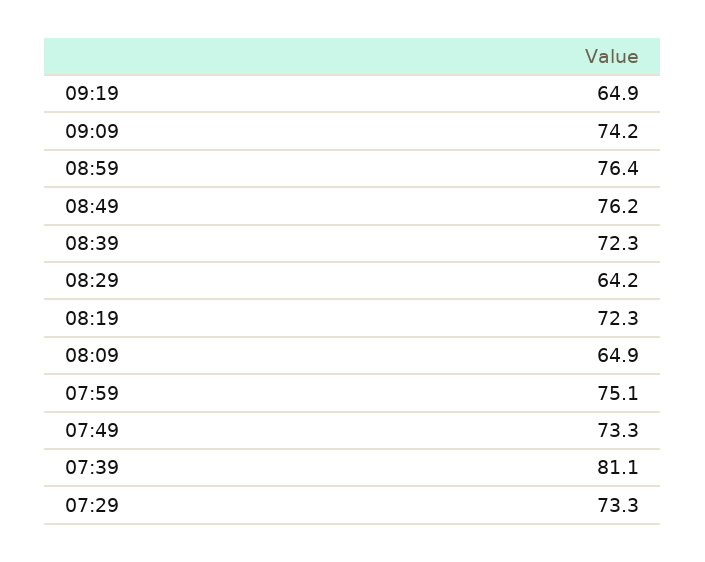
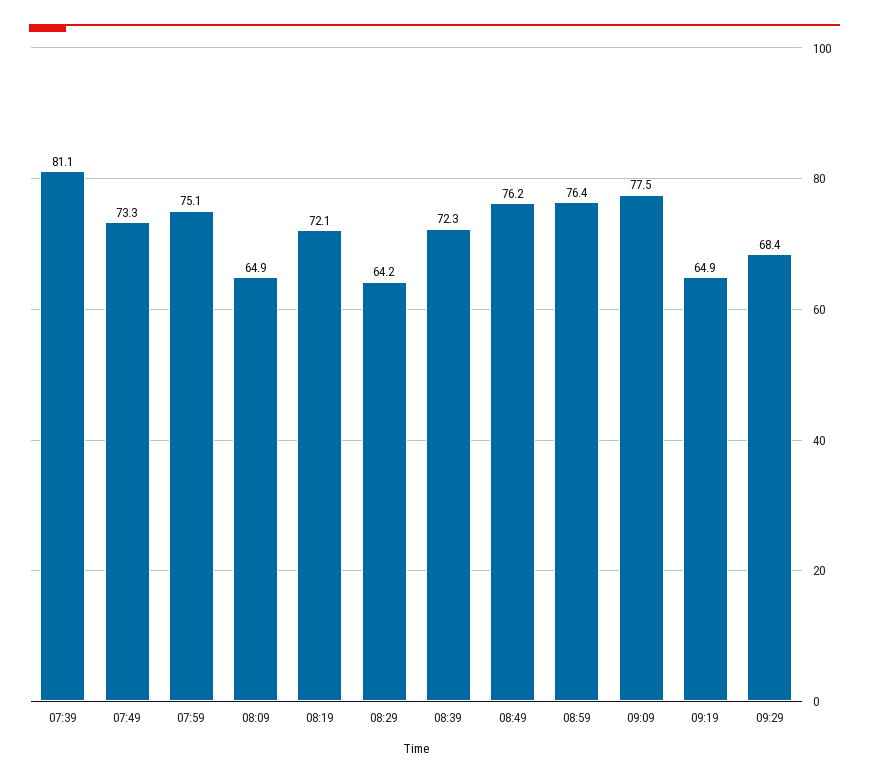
09:09: 74.2 -> 77.5
08:19: 72.3 -> 72.1
07:29: 73.3 -> none
09:29: none -> 68.4

